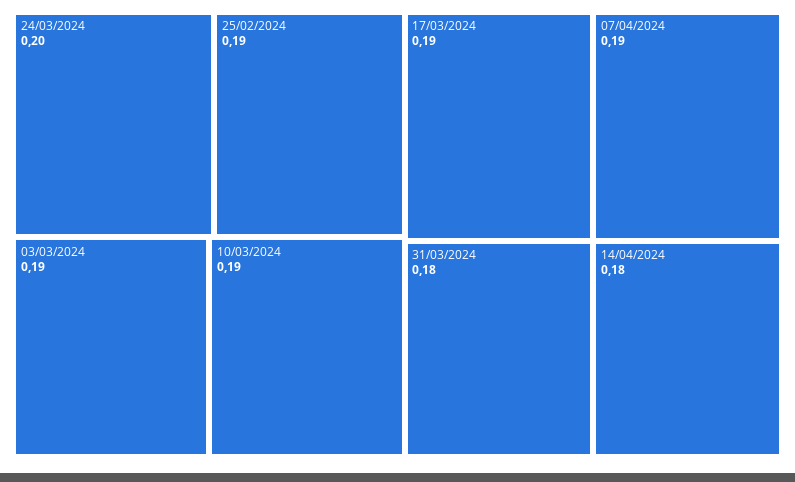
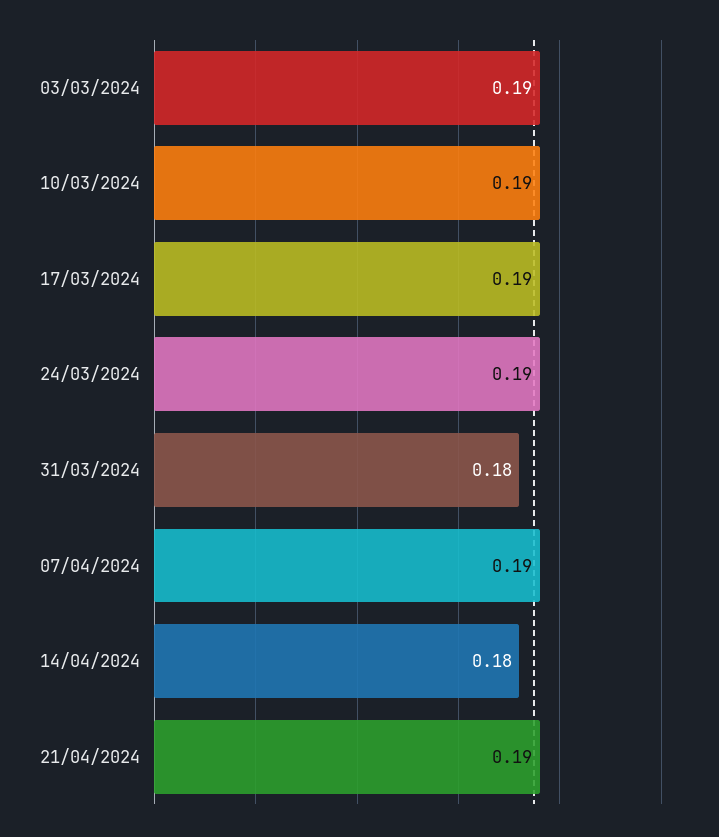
24/03/2024: 0.2 -> 0.19
25/02/2024: 0.19 -> none
21/04/2024: none -> 0.19

